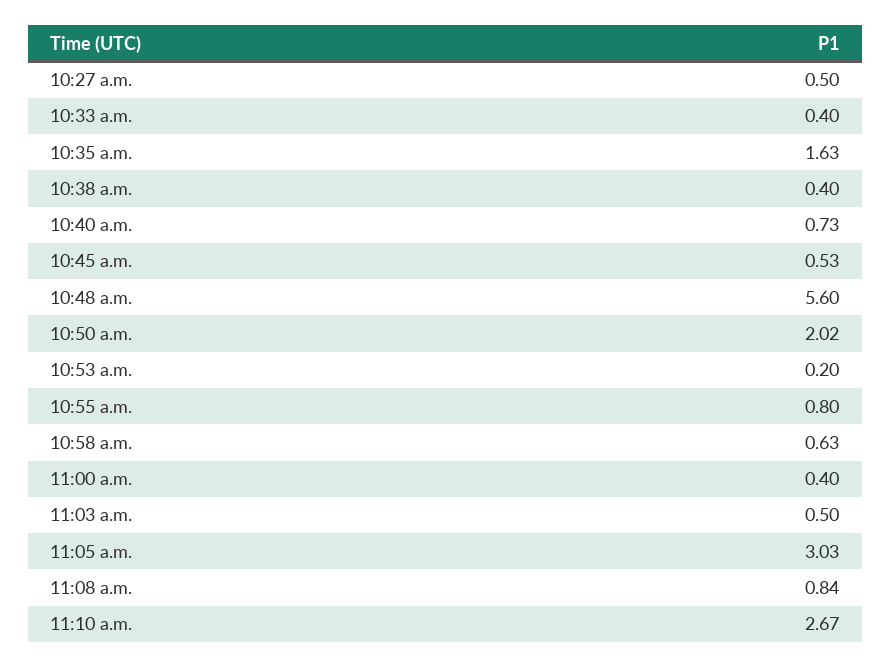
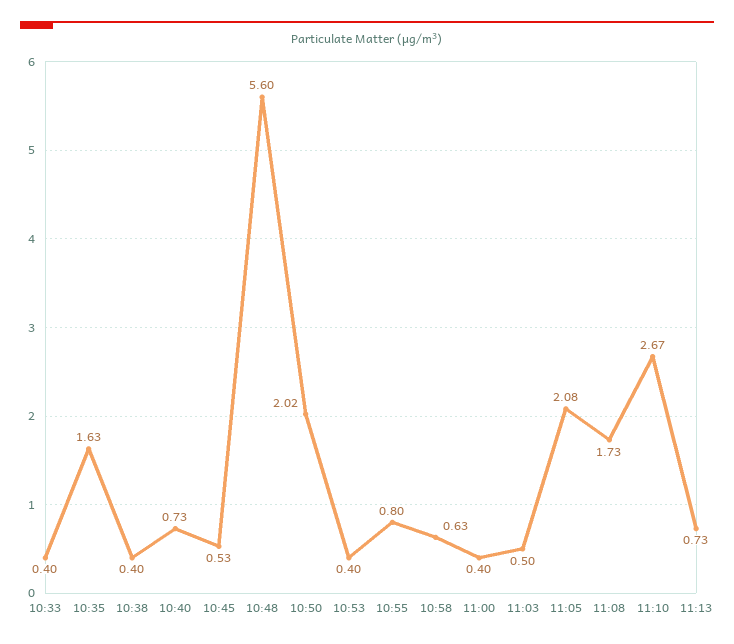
10:27 a.m.: 0.5 -> none
10:53 a.m.: 0.2 -> 0.4
11:05 a.m.: 3.03 -> 2.08
11:08 a.m.: 0.84 -> 1.73
11:13: none -> 0.73

